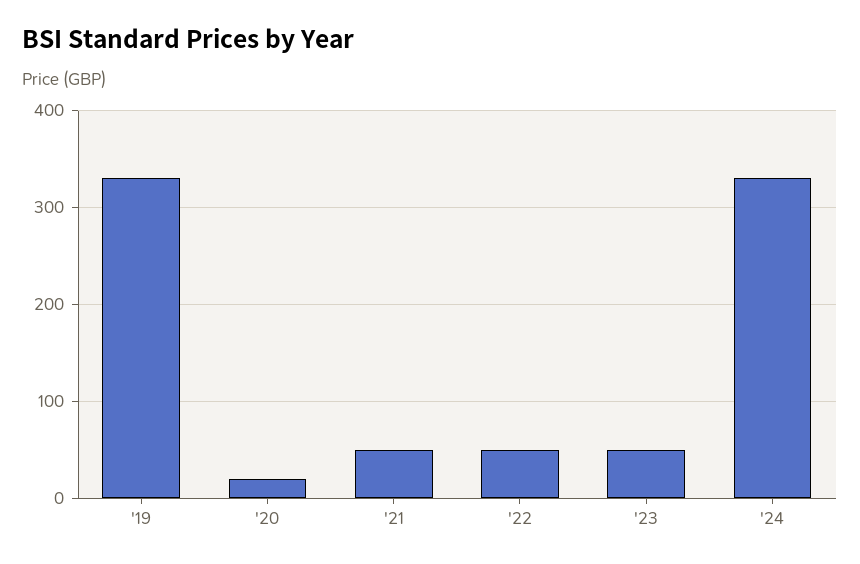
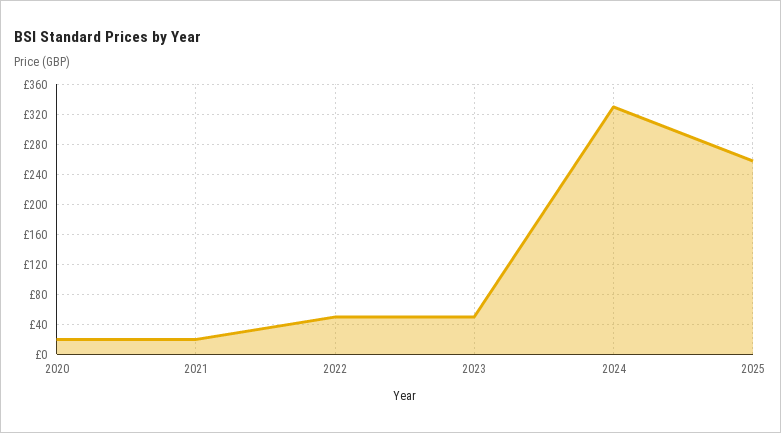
'19: 330 -> none
'21: 50 -> 20
2025: none -> 260

